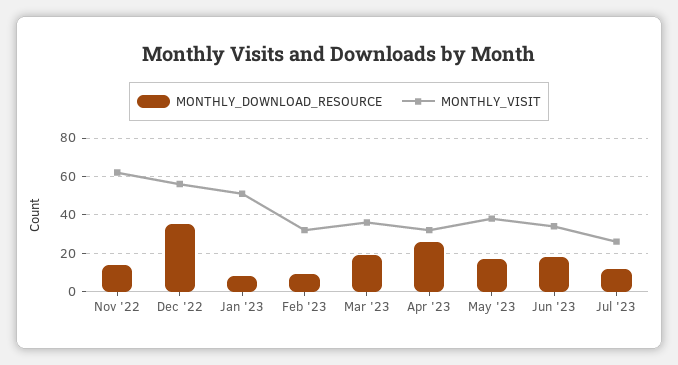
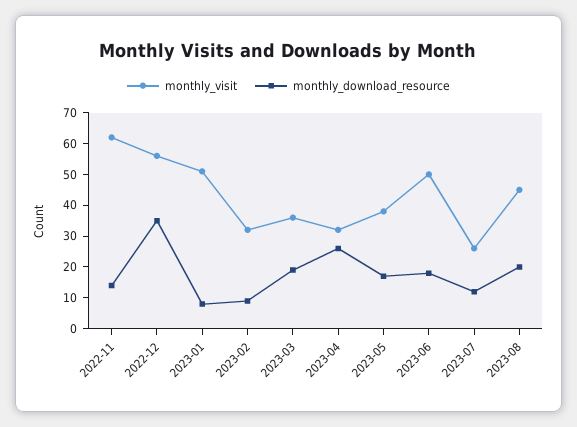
MONTHLY_VISIT, Jun '23: 35 -> 50
MONTHLY_VISIT, 2023-08: none -> 45
MONTHLY_DOWNLOAD_RESOURCE, 2023-08: none -> 20

